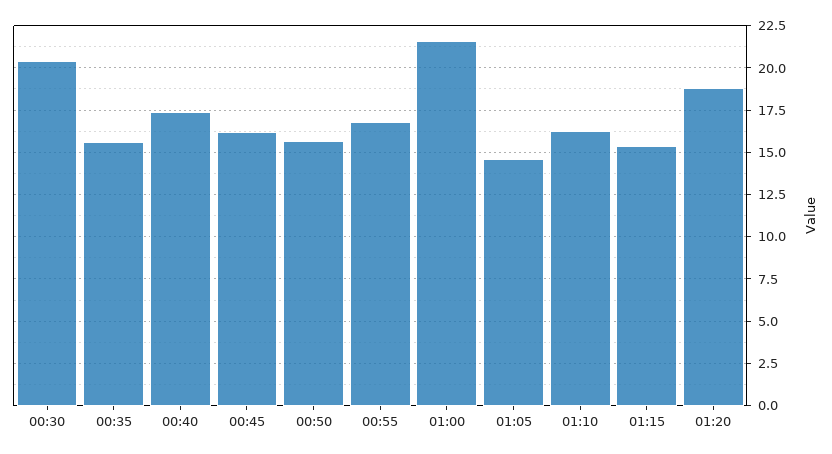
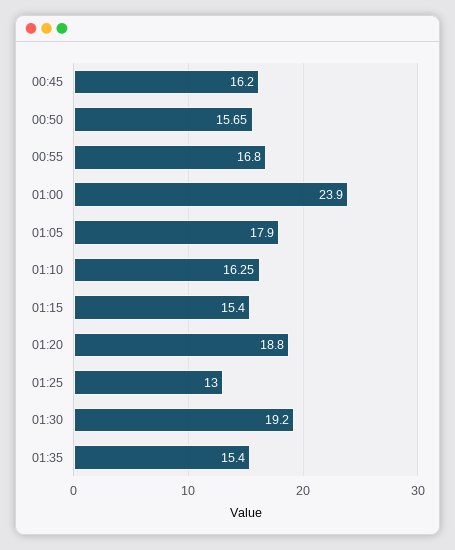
00:30: 20.5 -> none
00:35: 15.5 -> none
00:40: 17.5 -> none
01:00: 21.5 -> 23.9
01:05: 14.5 -> 17.9
01:25: none -> 13
01:30: none -> 19.2
01:35: none -> 15.4

